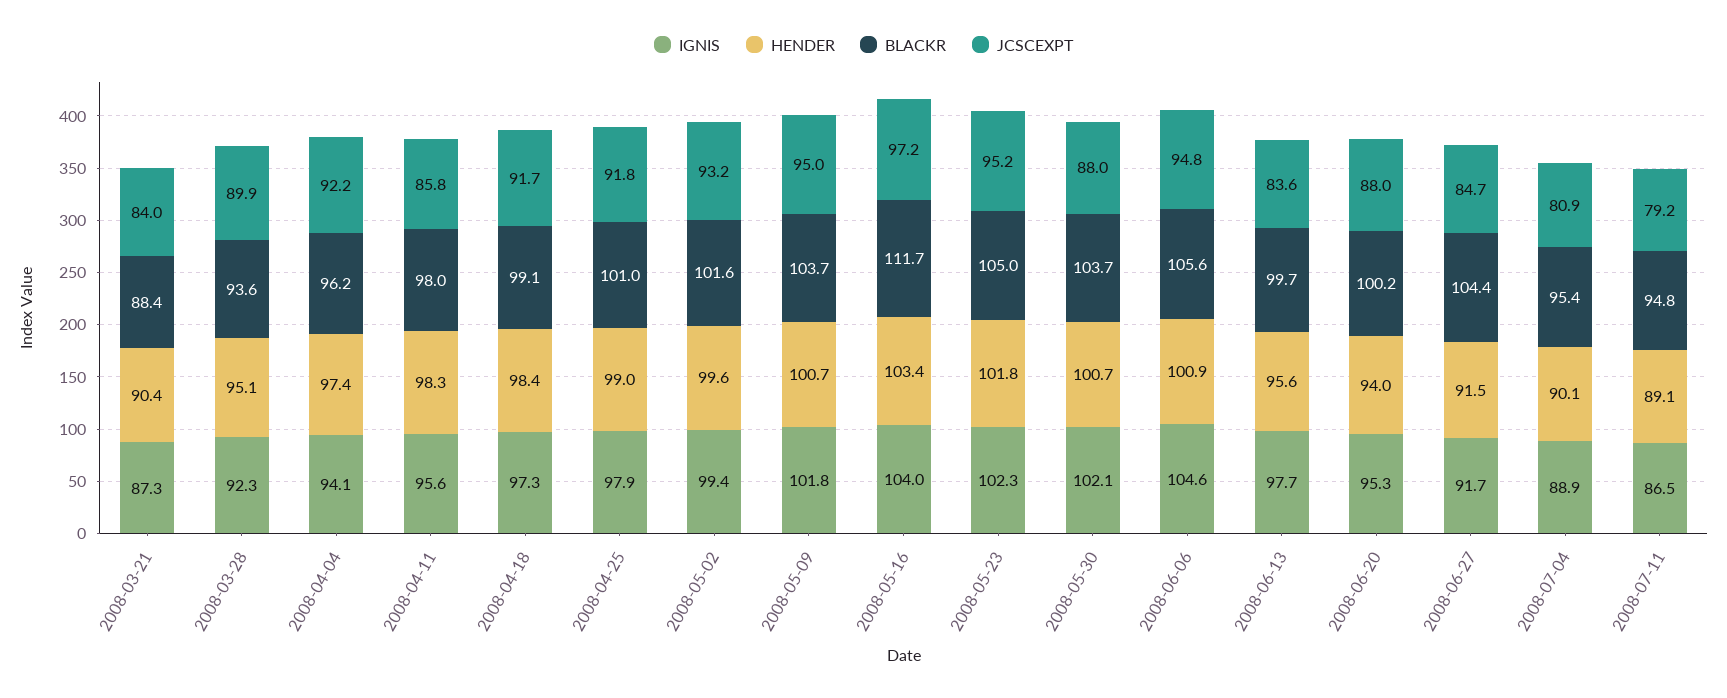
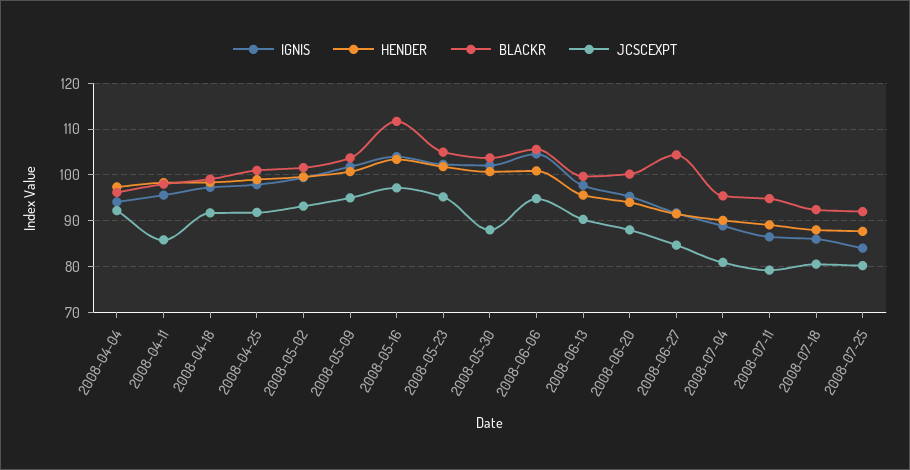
IGNIS, 2008-03-21: 87.3 -> none
HENDER, 2008-03-21: 90.4 -> none
BLACKR, 2008-03-21: 88.4 -> none
JCSCEXPT, 2008-03-21: 84 -> none
IGNIS, 2008-03-28: 92.3 -> none
HENDER, 2008-03-28: 95.1 -> none
BLACKR, 2008-03-28: 93.6 -> none
JCSCEXPT, 2008-03-28: 89.9 -> none
JCSCEXPT, 2008-06-13: 83.6 -> 90
IGNIS, 2008-07-18: none -> 86
HENDER, 2008-07-18: none -> 88
BLACKR, 2008-07-18: none -> 92
JCSCEXPT, 2008-07-18: none -> 80
IGNIS, 2008-07-25: none -> 84
HENDER, 2008-07-25: none -> 88
BLACKR, 2008-07-25: none -> 92
JCSCEXPT, 2008-07-25: none -> 80

